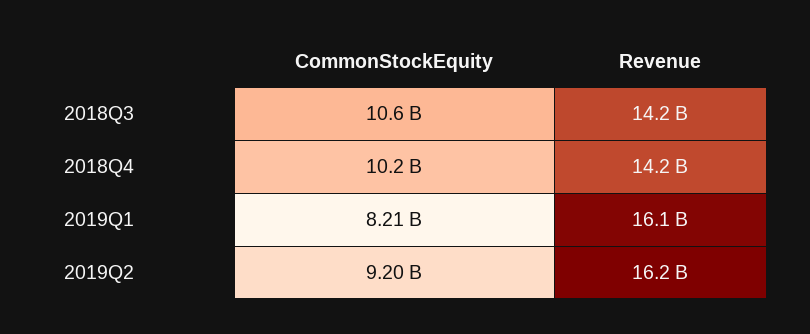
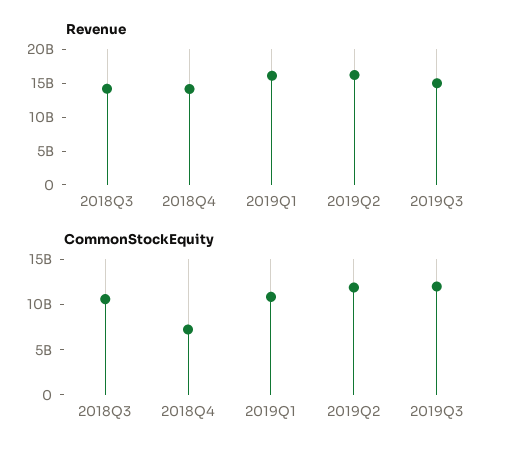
CommonStockEquity, 2018Q4: 10200000000 -> 7000000000
CommonStockEquity, 2019Q1: 8210000000 -> 11000000000
CommonStockEquity, 2019Q2: 9200000000 -> 12000000000
Revenue, 2019Q3: none -> 15000000000
CommonStockEquity, 2019Q3: none -> 12000000000

